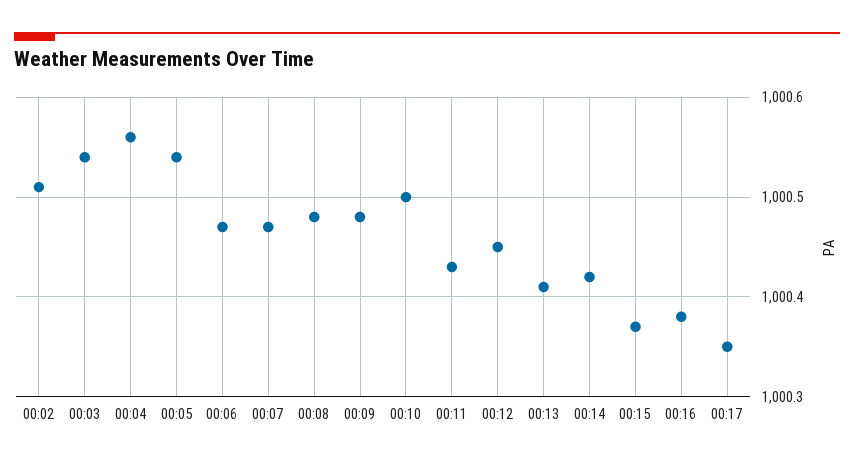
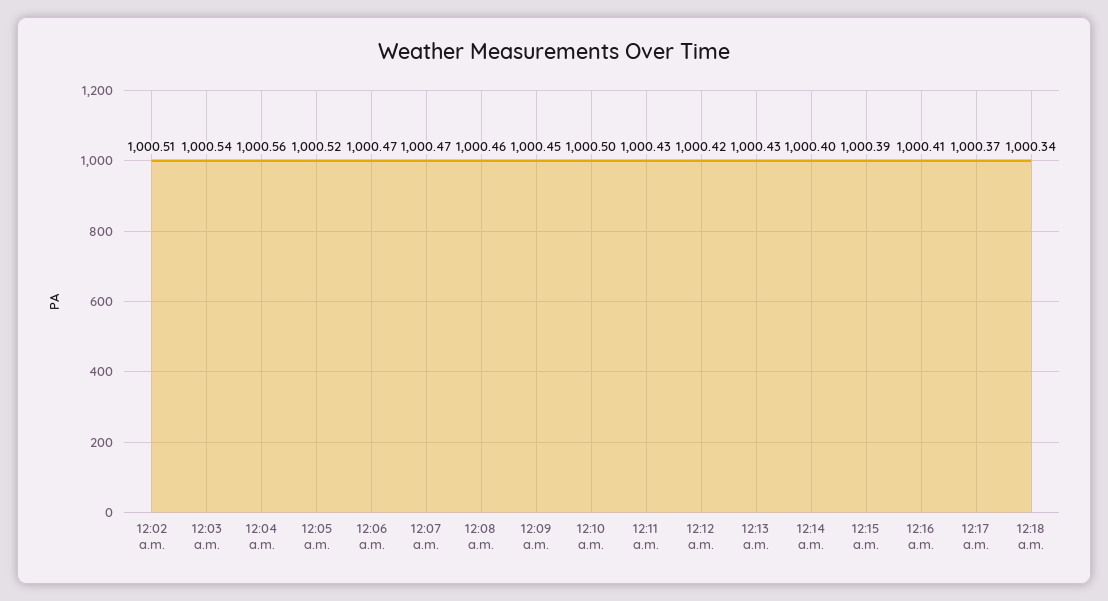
00:05: 1000.54 -> 1000.52
00:08: 1000.48 -> 1000.46
00:09: 1000.48 -> 1000.45
00:12: 1000.45 -> 1000.42
00:13: 1000.41 -> 1000.43
00:14: 1000.42 -> 1000.4
00:15: 1000.37 -> 1000.39
00:16: 1000.38 -> 1000.41
00:17: 1000.35 -> 1000.37
12:18 a.m.: none -> 1000.34

